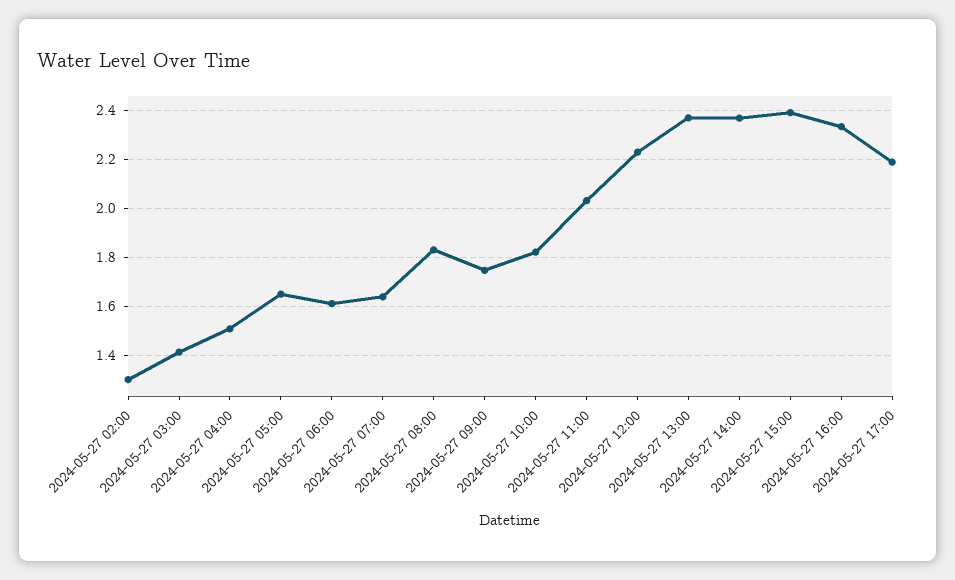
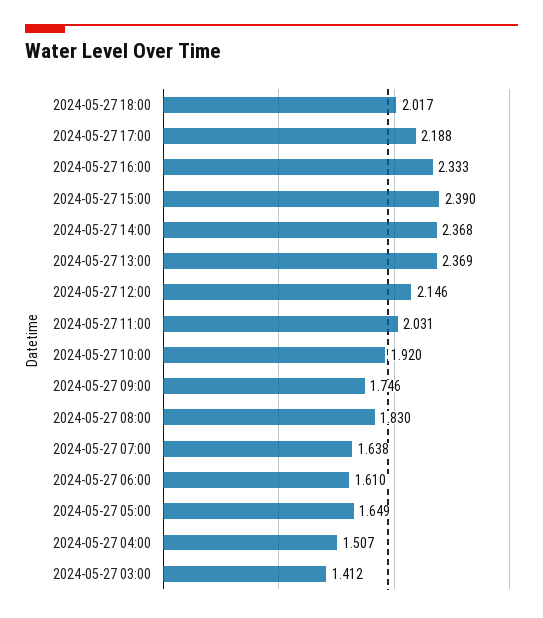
2024-05-27 02:00: 1.3 -> none
2024-05-27 10:00: 1.825 -> 1.92
2024-05-27 12:00: 2.225 -> 2.146
2024-05-27 18:00: none -> 2.017

